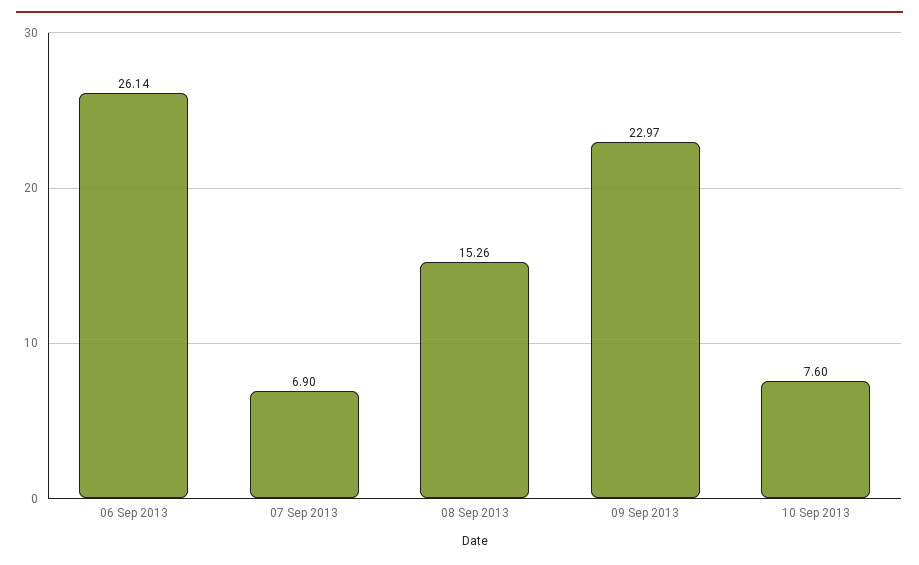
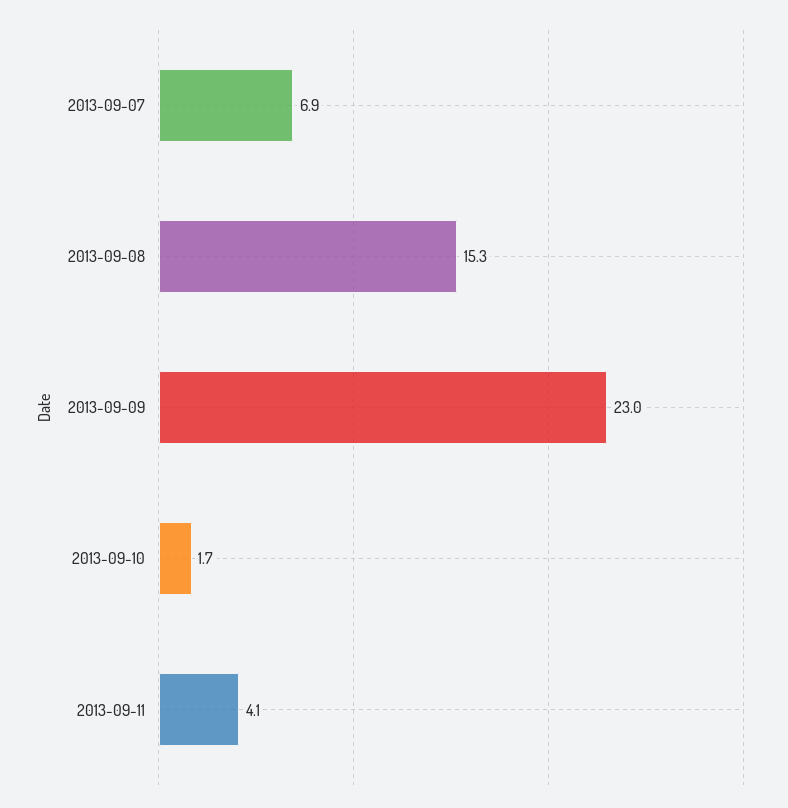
06 Sep 2013: 26.14 -> none
10 Sep 2013: 7.6 -> 1.7
2013-09-11: none -> 4.1

